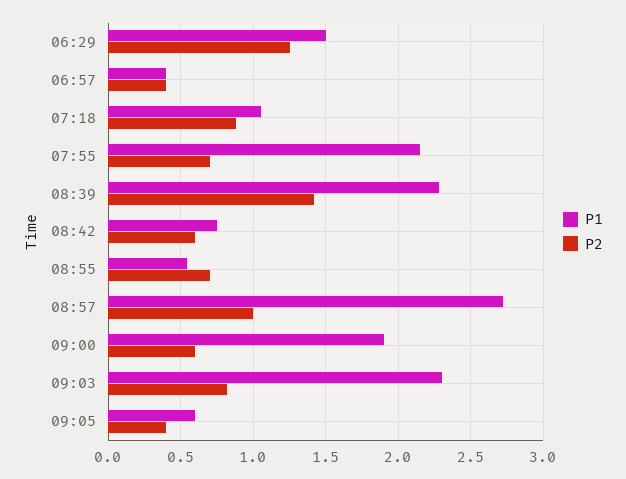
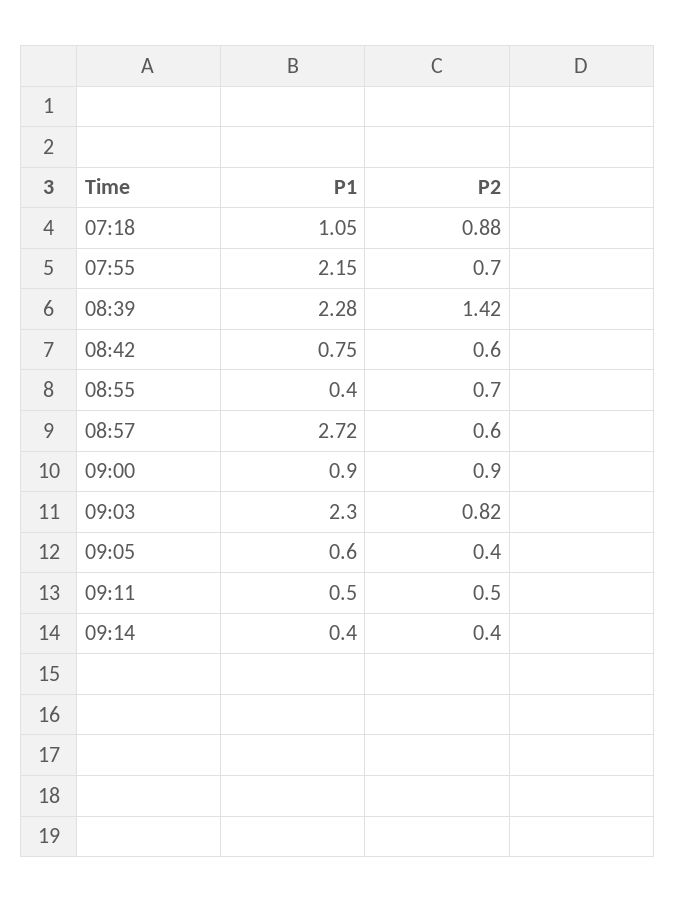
P1, 06:29: 1.5 -> none
P2, 06:29: 1.25 -> none
P1, 06:57: 0.4 -> none
P2, 06:57: 0.4 -> none
P1, 08:55: 0.55 -> 0.4
P2, 08:57: 1 -> 0.6
P1, 09:00: 1.9 -> 0.9
P2, 09:00: 0.6 -> 0.9
P1, 09:11: none -> 0.5
P2, 09:11: none -> 0.5
P1, 09:14: none -> 0.4
P2, 09:14: none -> 0.4

